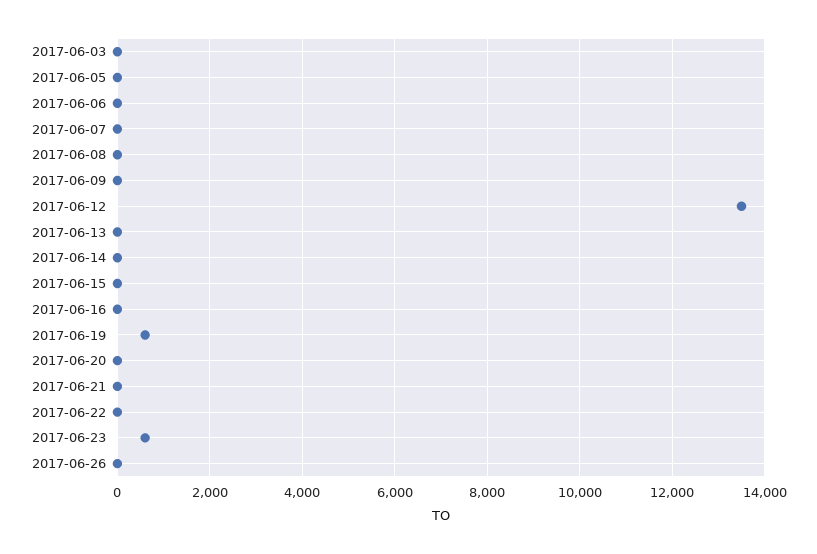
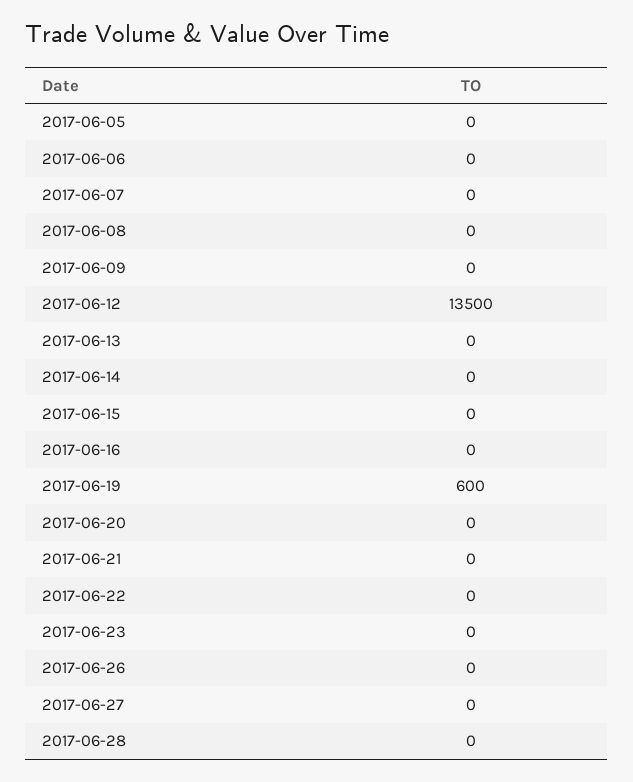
2017-06-03: 0 -> none
2017-06-23: 600 -> 0
2017-06-27: none -> 0
2017-06-28: none -> 0

